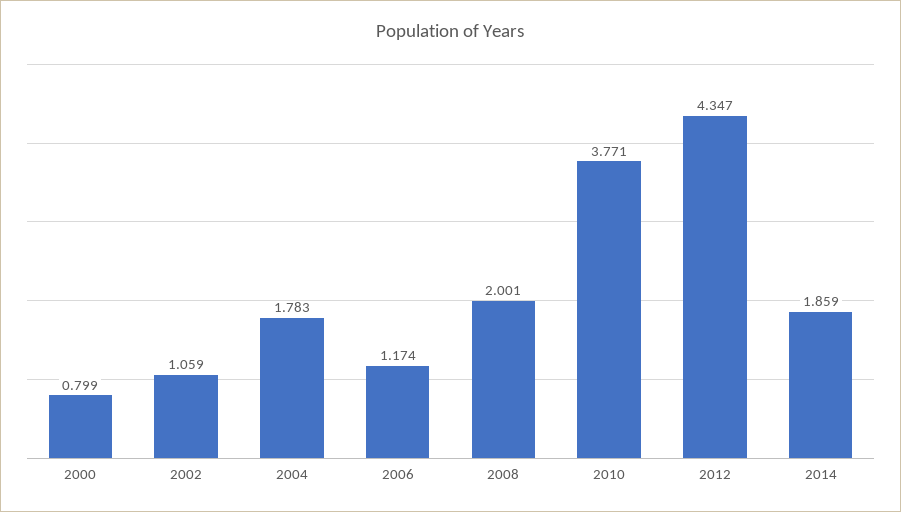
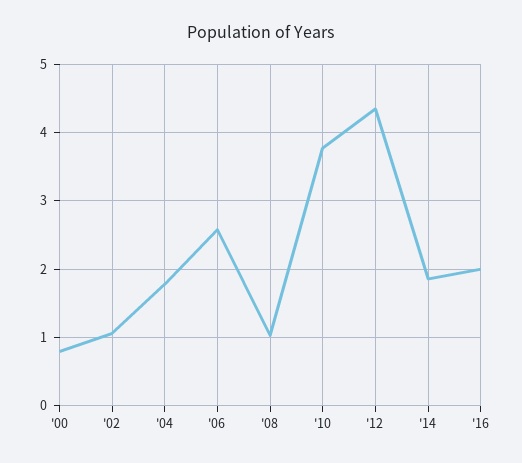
2006: 1.174 -> 2.6
2008: 2.001 -> 1
'16: none -> 2

